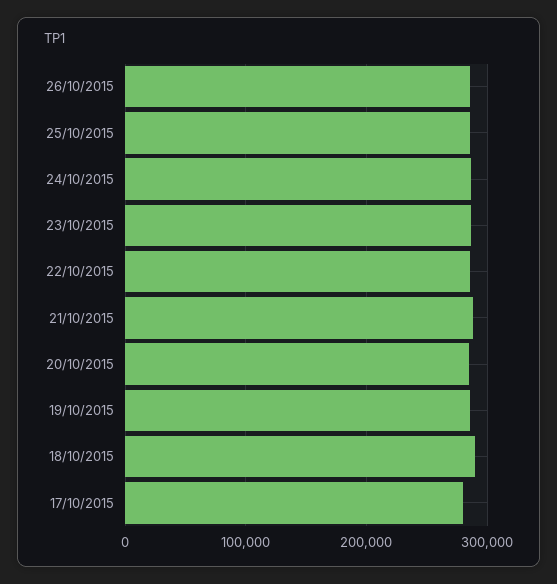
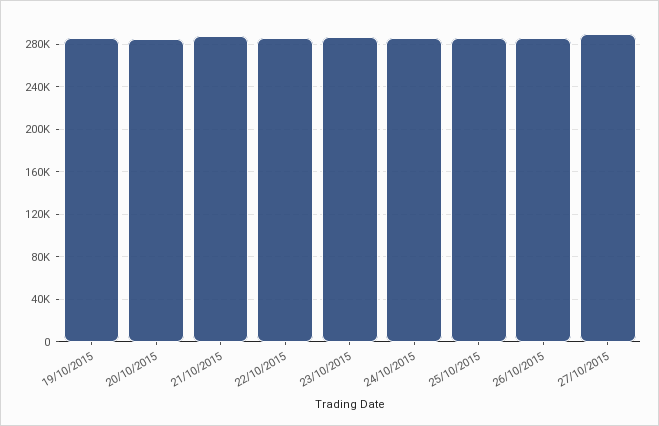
18/10/2015: 290000 -> none
17/10/2015: 280000 -> none
27/10/2015: none -> 290000

